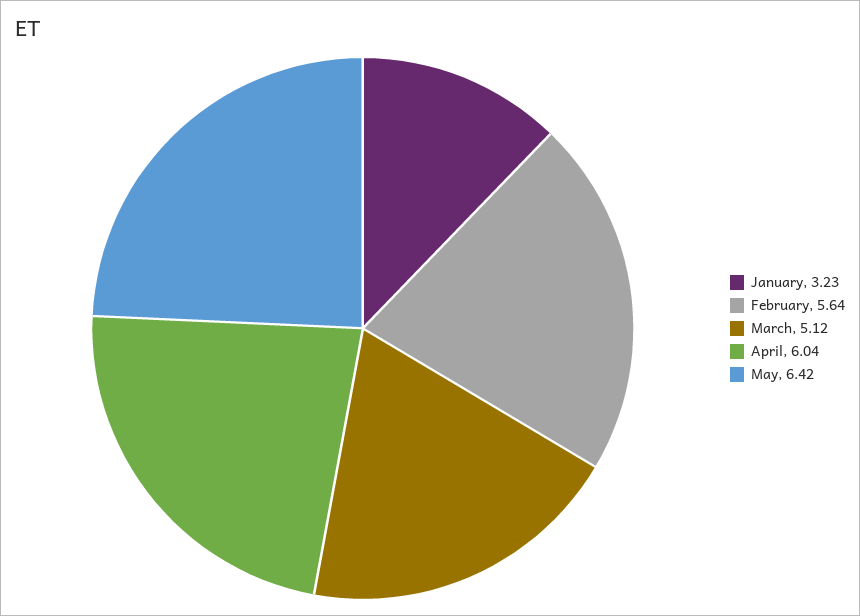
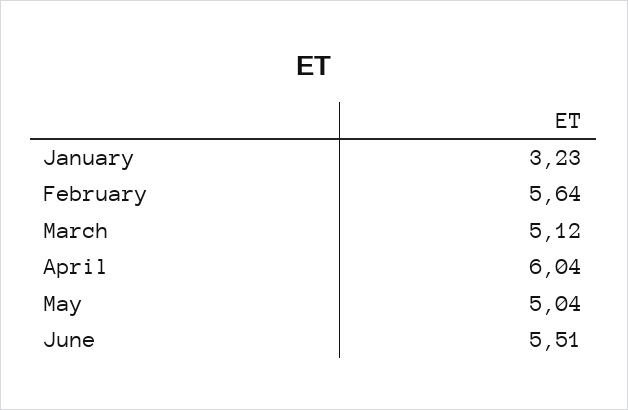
May: 6.42 -> 5.04
June: none -> 5.51

